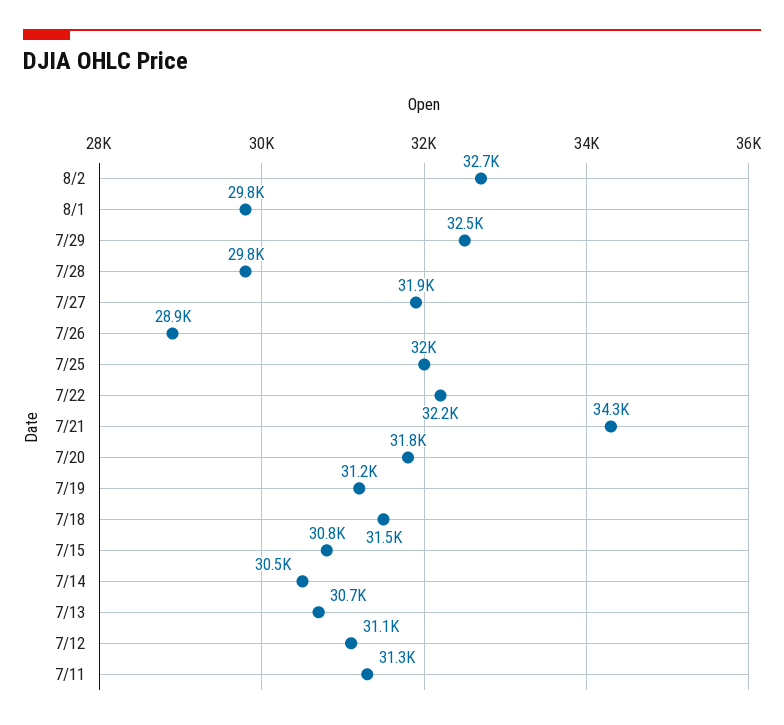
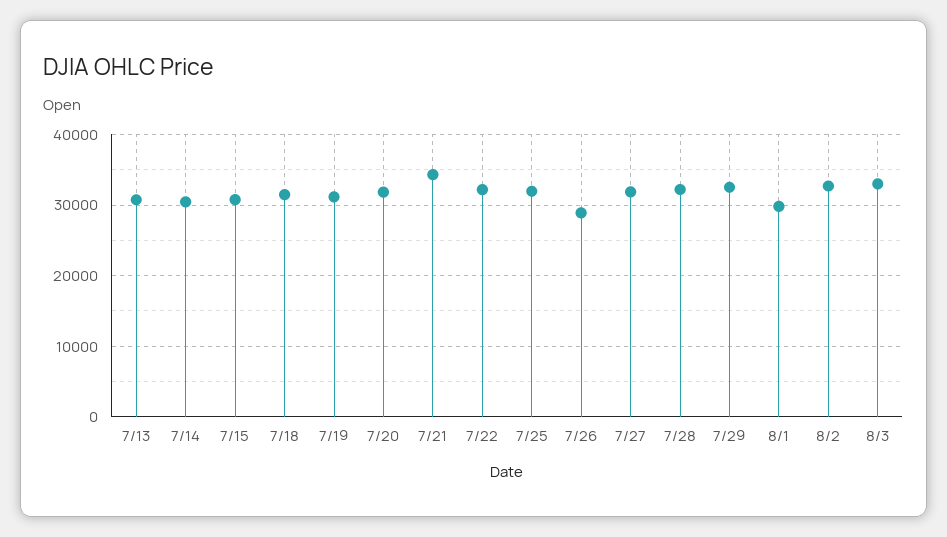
7/28: 29800 -> 32000
7/12: 31100 -> none
7/11: 31300 -> none
8/3: none -> 33000

